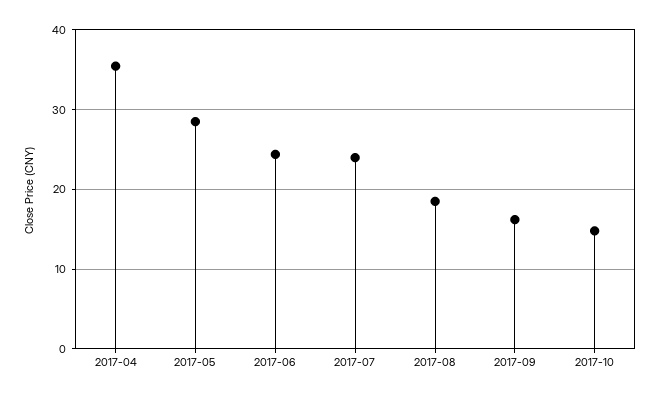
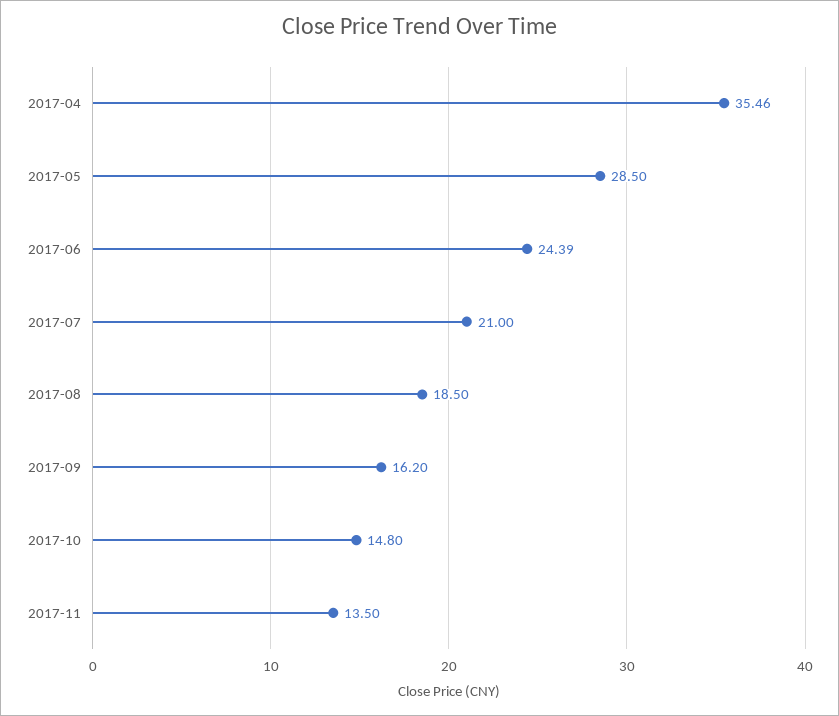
2017-07: 24 -> 21
2017-11: none -> 13.5

